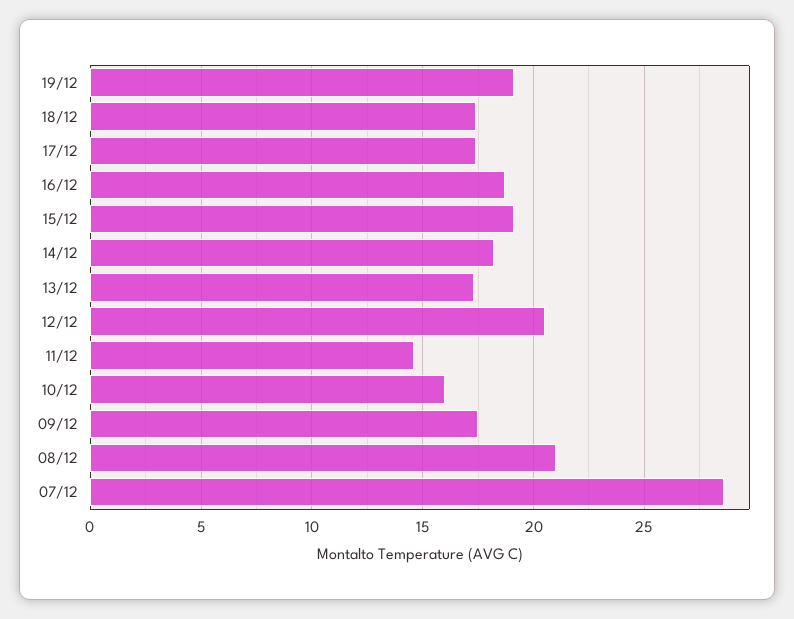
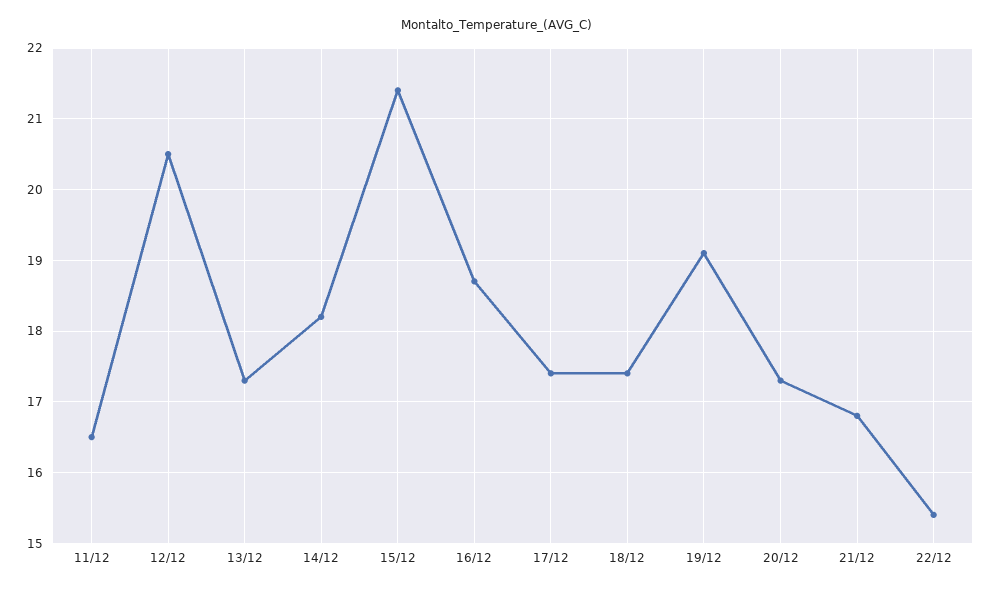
15/12: 19 -> 21.4
11/12: 14.5 -> 16.5
10/12: 16 -> none
09/12: 17.5 -> none
08/12: 21 -> none
07/12: 28.5 -> none
20/12: none -> 17.3
21/12: none -> 16.8
22/12: none -> 15.4

